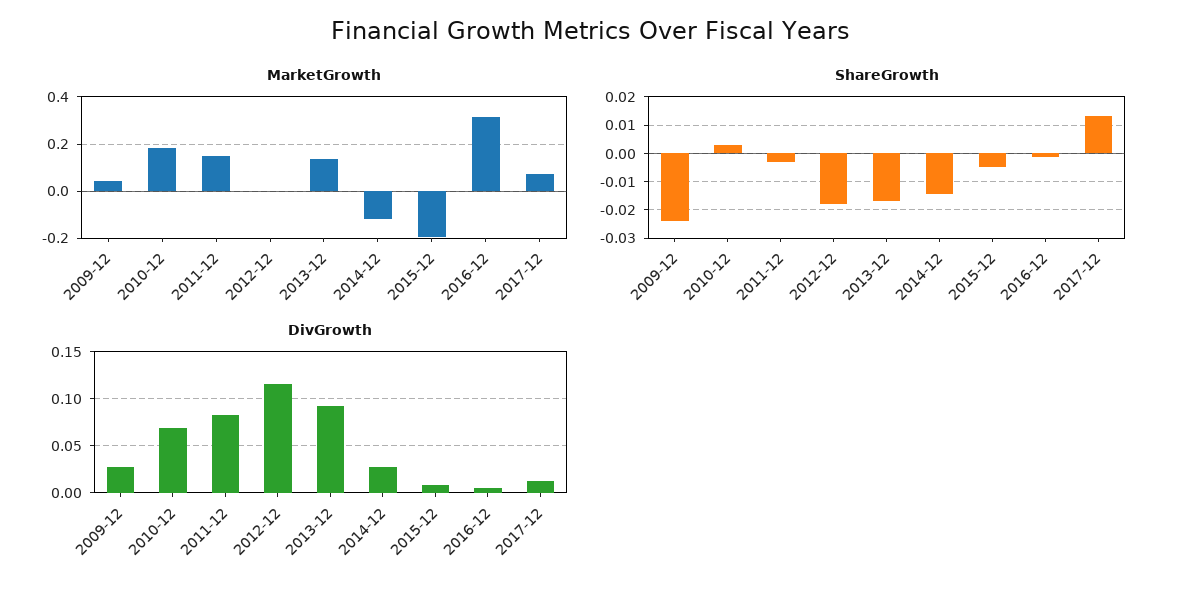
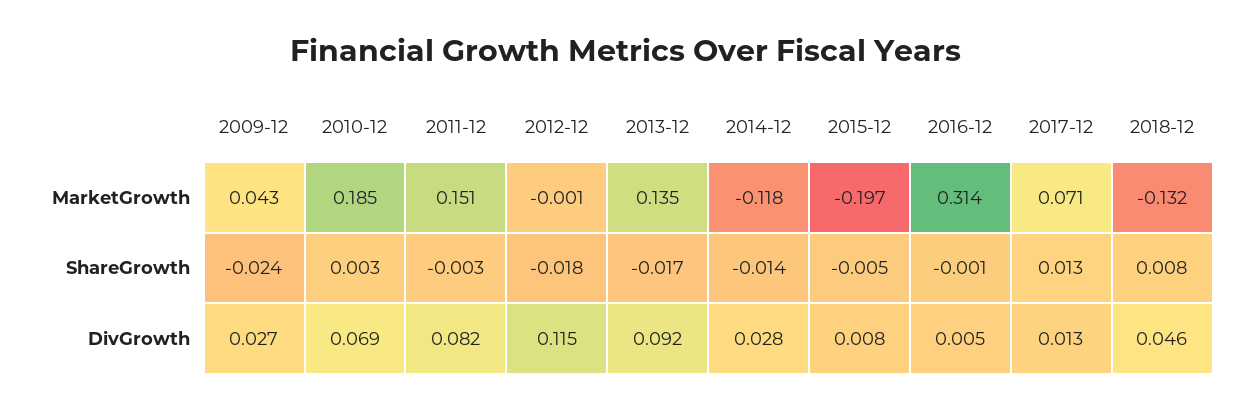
MarketGrowth, 2018-12: none -> -0.132
ShareGrowth, 2018-12: none -> 0.008
DivGrowth, 2018-12: none -> 0.046

